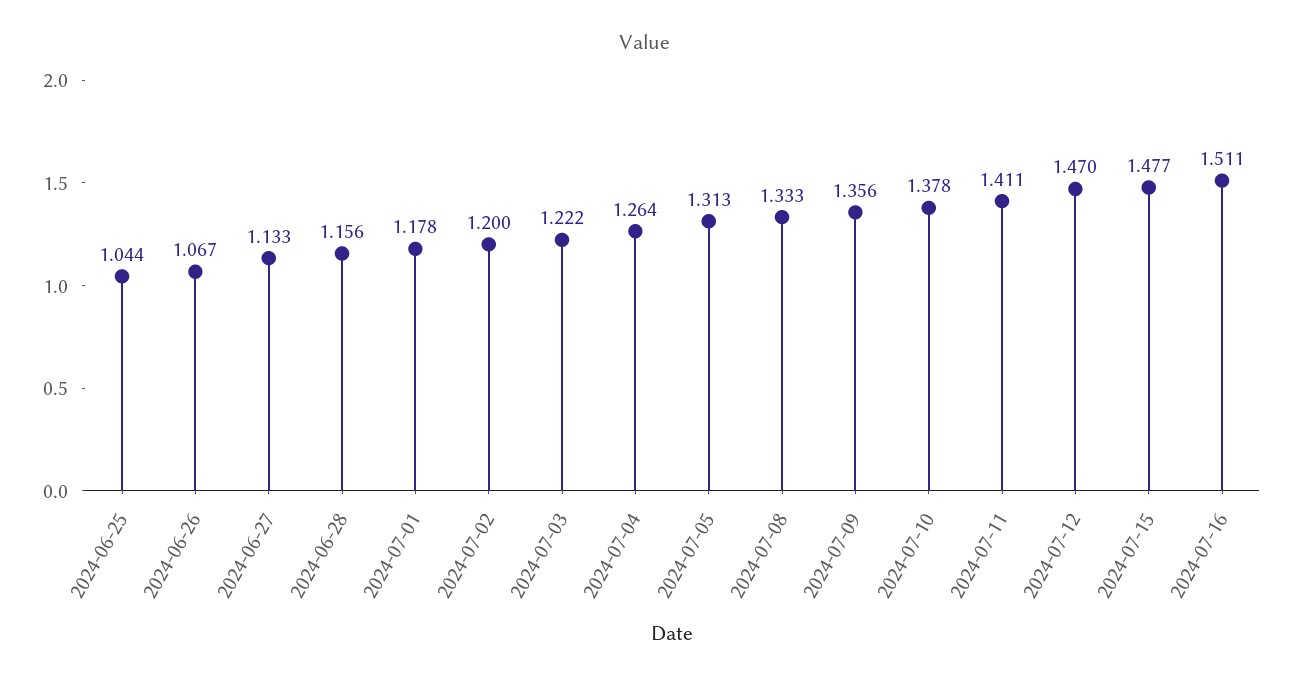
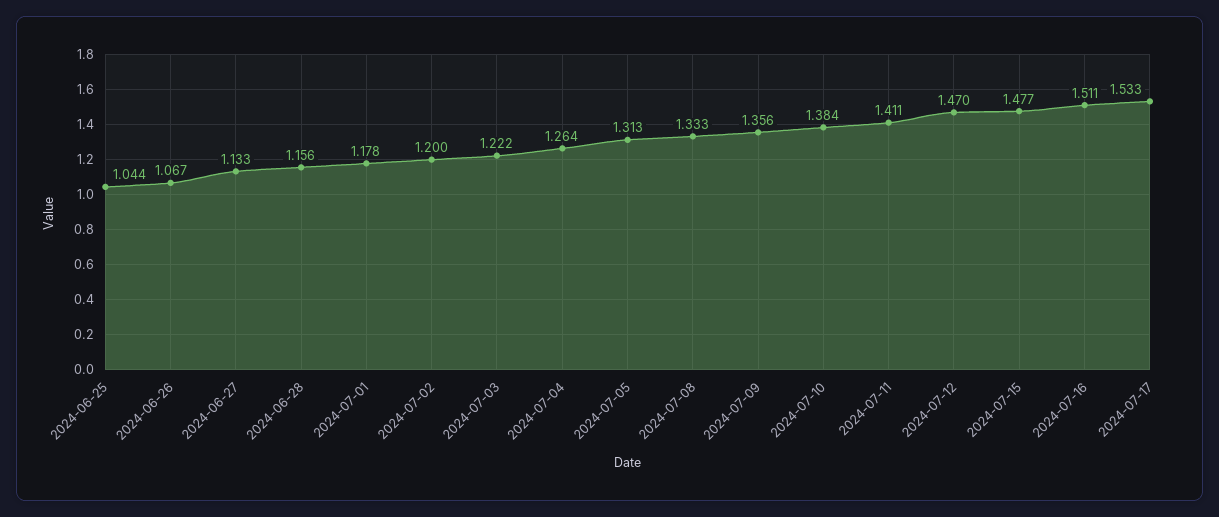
2024-07-10: 1.378 -> 1.384
2024-07-17: none -> 1.533

